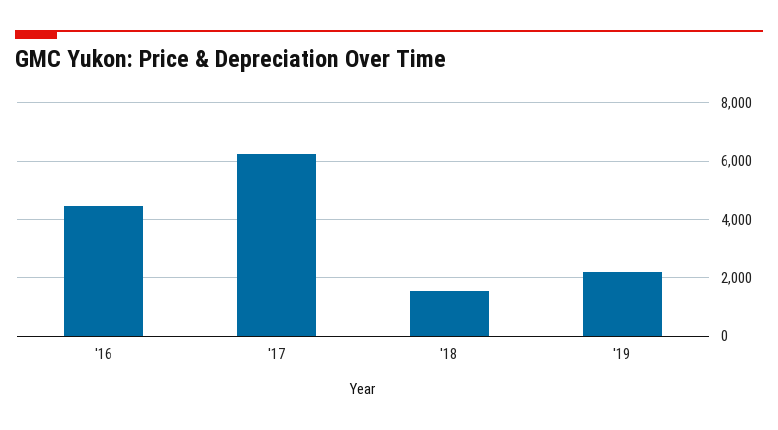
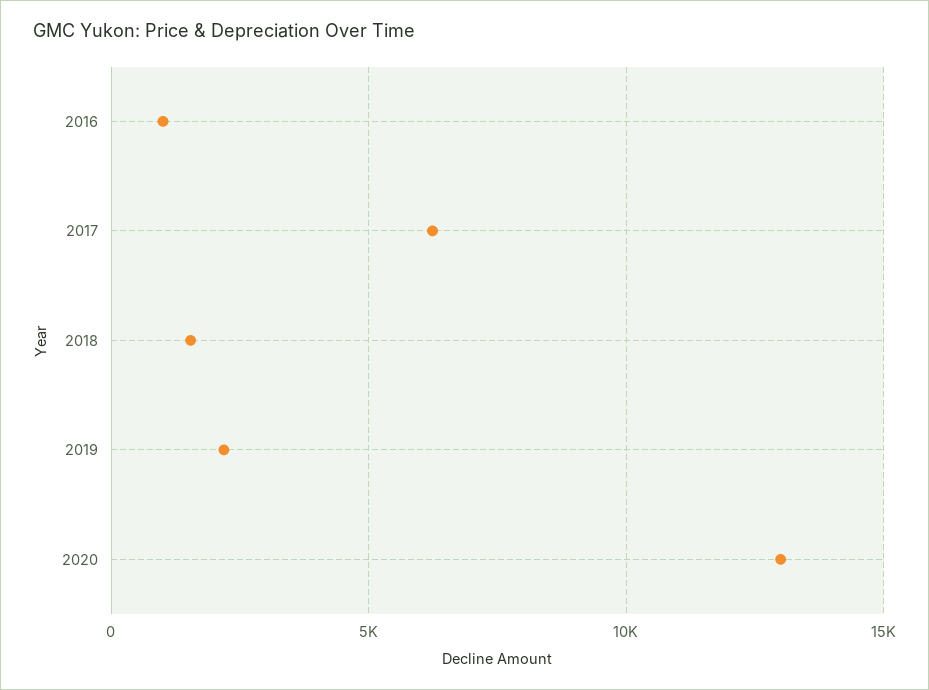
'16: 4500 -> 1000
2020: none -> 13000

